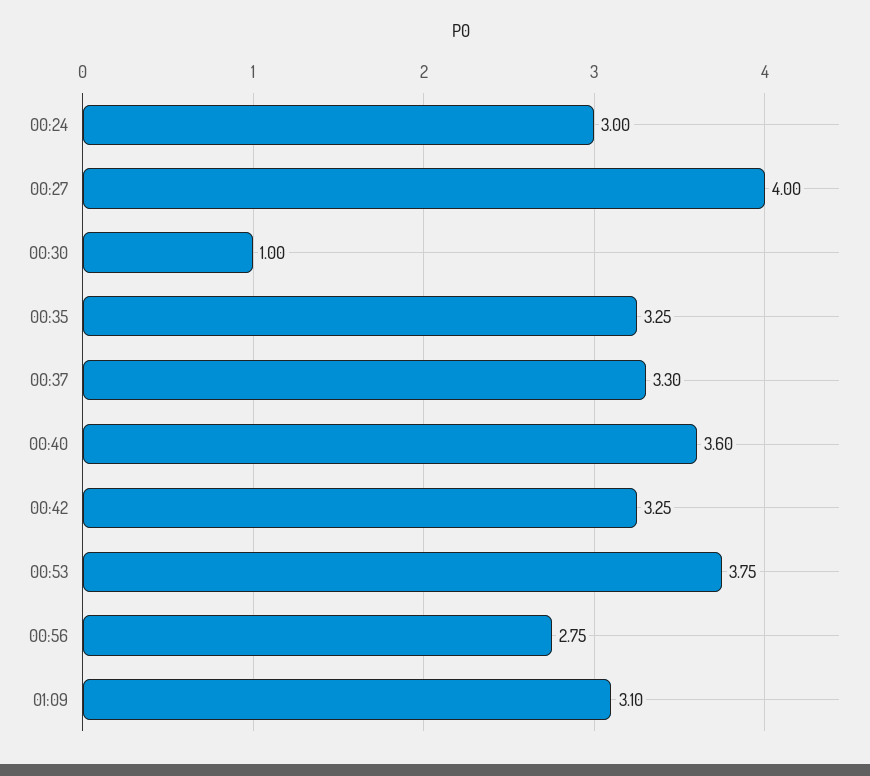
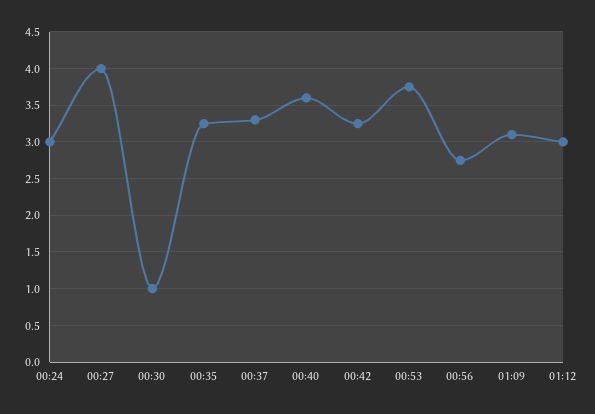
01:12: none -> 3

